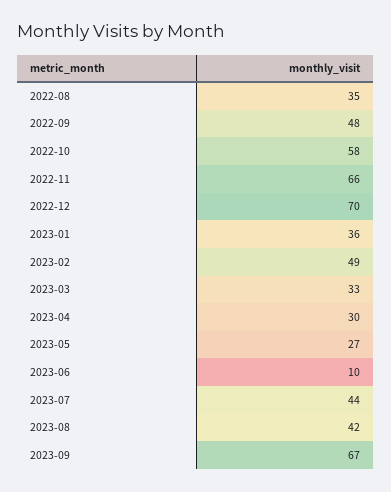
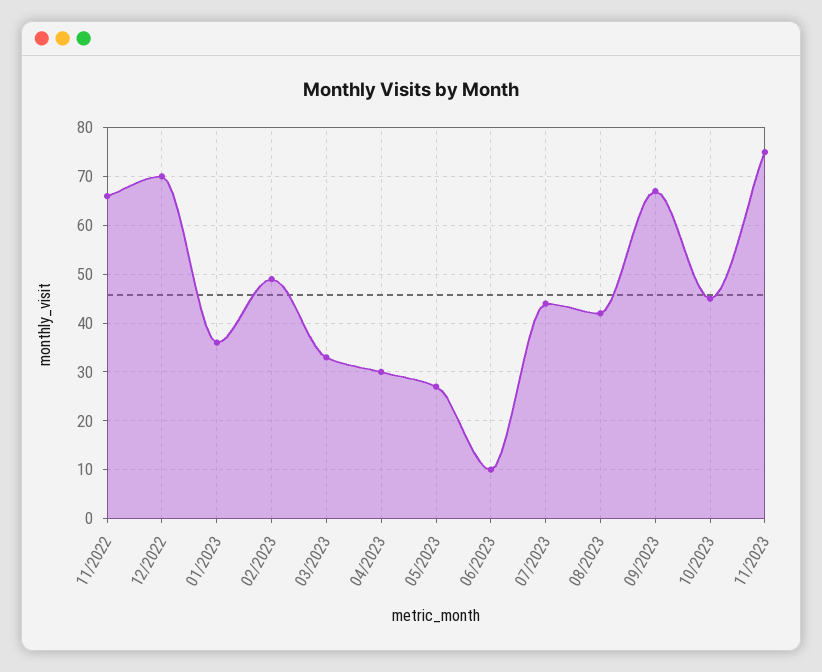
2022-08: 35 -> none
2022-09: 48 -> none
2022-10: 58 -> none
10/2023: none -> 45
11/2023: none -> 75

